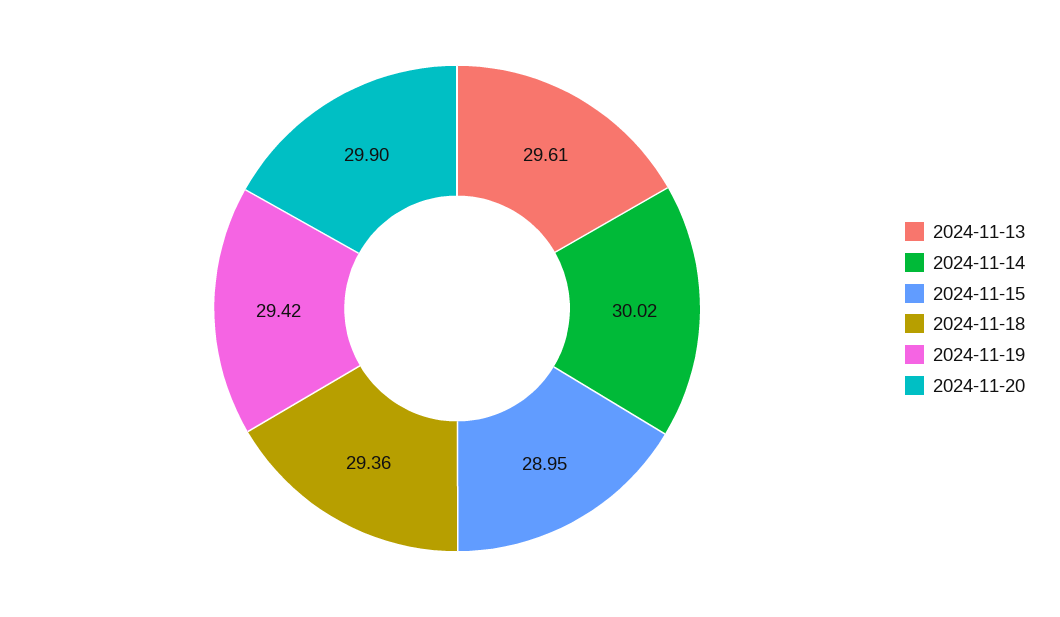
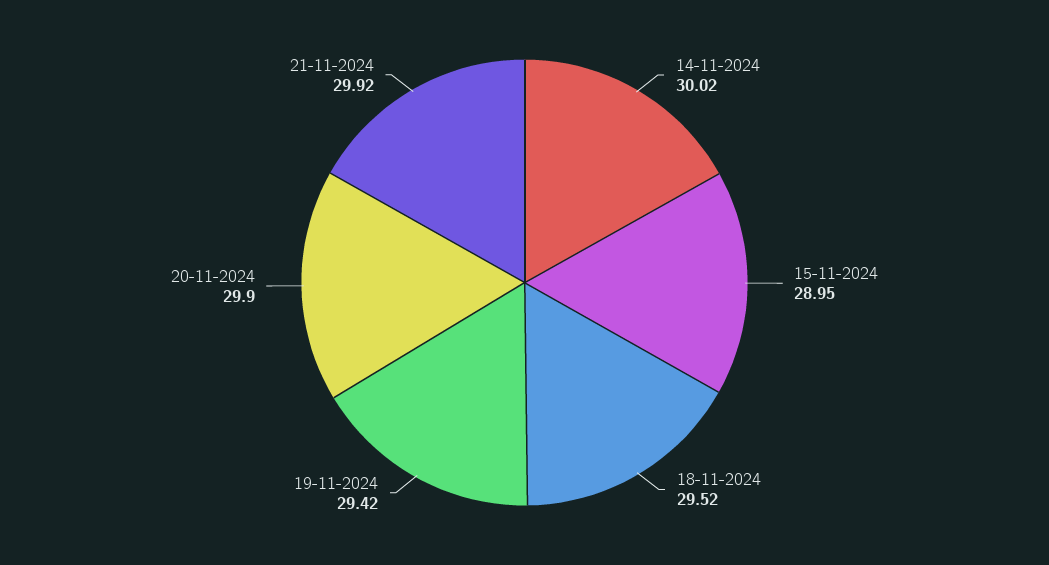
2024-11-13: 29.61 -> none
2024-11-18: 29.36 -> 29.52
21-11-2024: none -> 29.92

